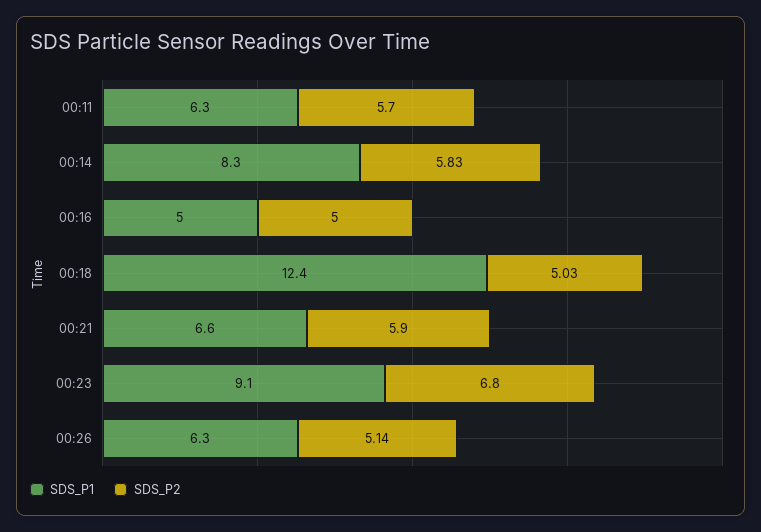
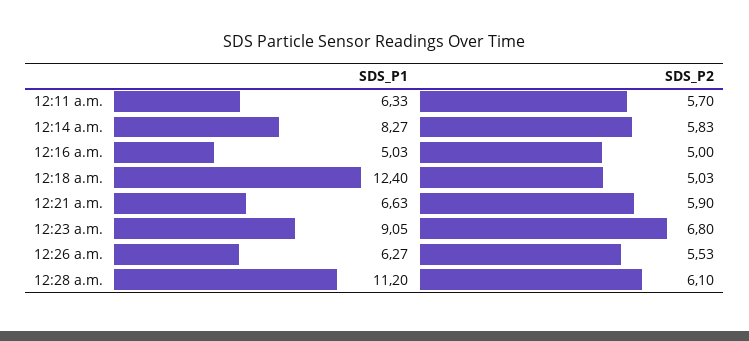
SDS_P2, 00:26: 5.14 -> 5.53
SDS_P1, 12:28 a.m.: none -> 11.2
SDS_P2, 12:28 a.m.: none -> 6.1

